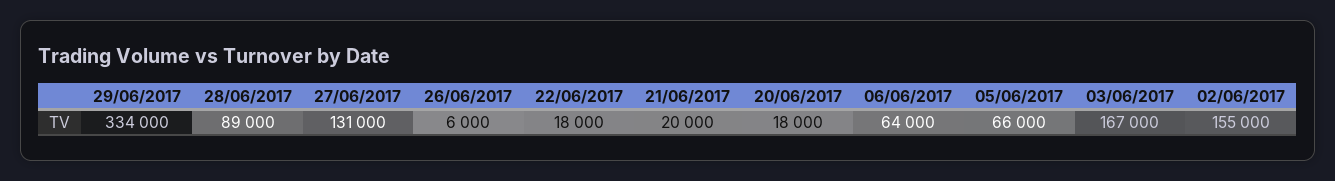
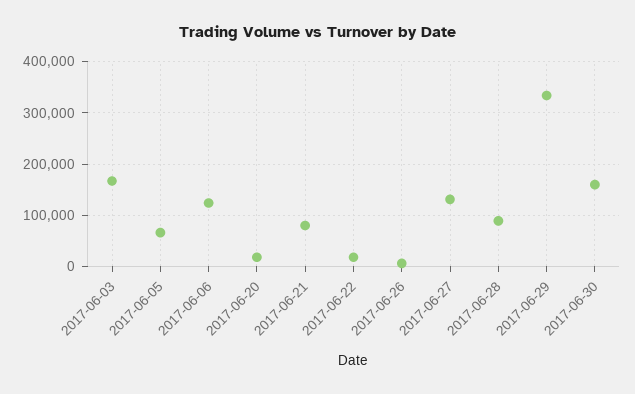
21/06/2017: 20000 -> 80000
06/06/2017: 64000 -> 120000
02/06/2017: 155000 -> none
2017-06-30: none -> 160000

